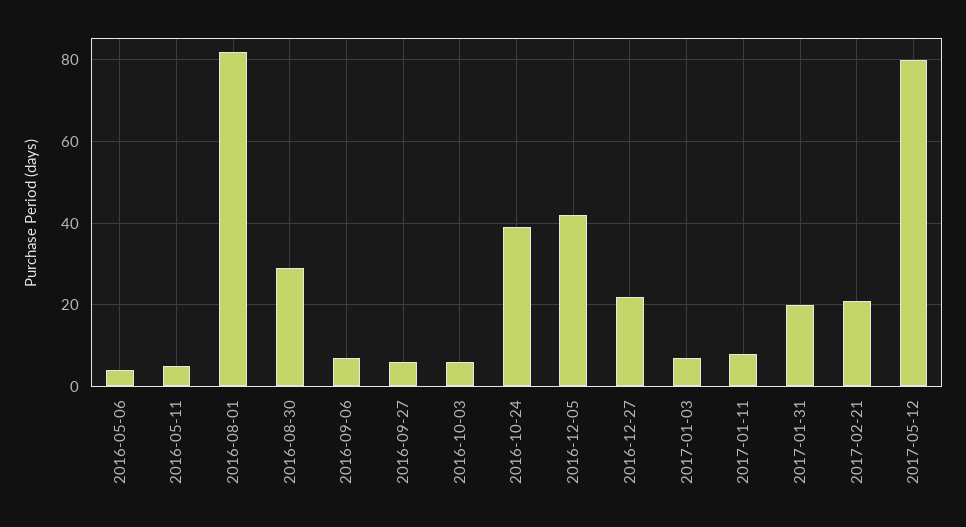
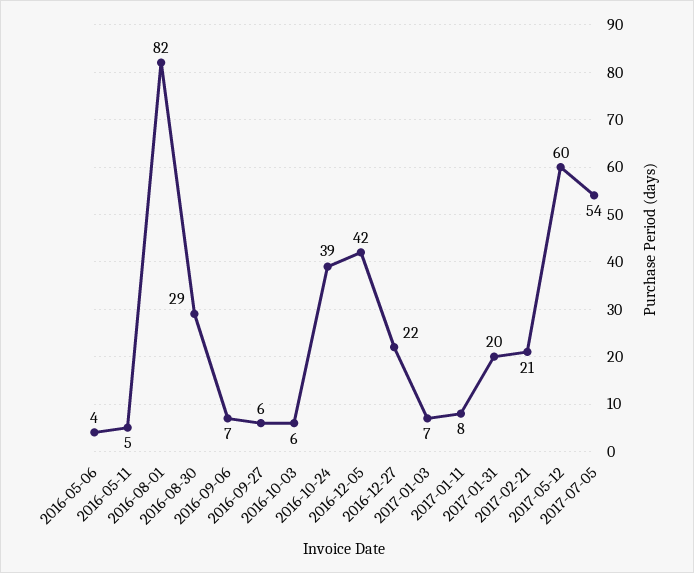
2017-05-12: 80 -> 60
2017-07-05: none -> 54

